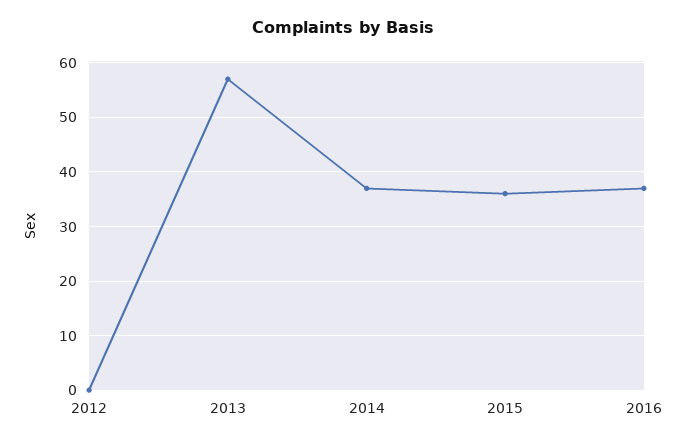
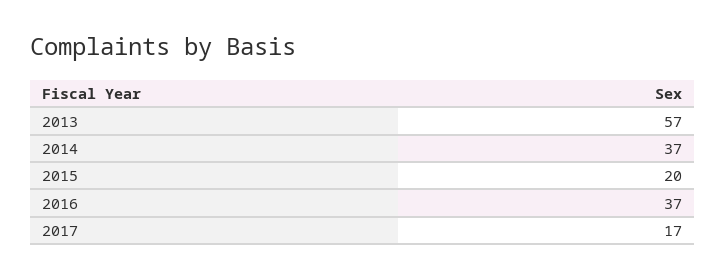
2012: 0 -> none
2015: 35 -> 20
2017: none -> 17

